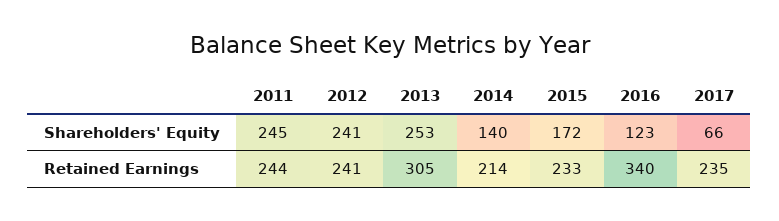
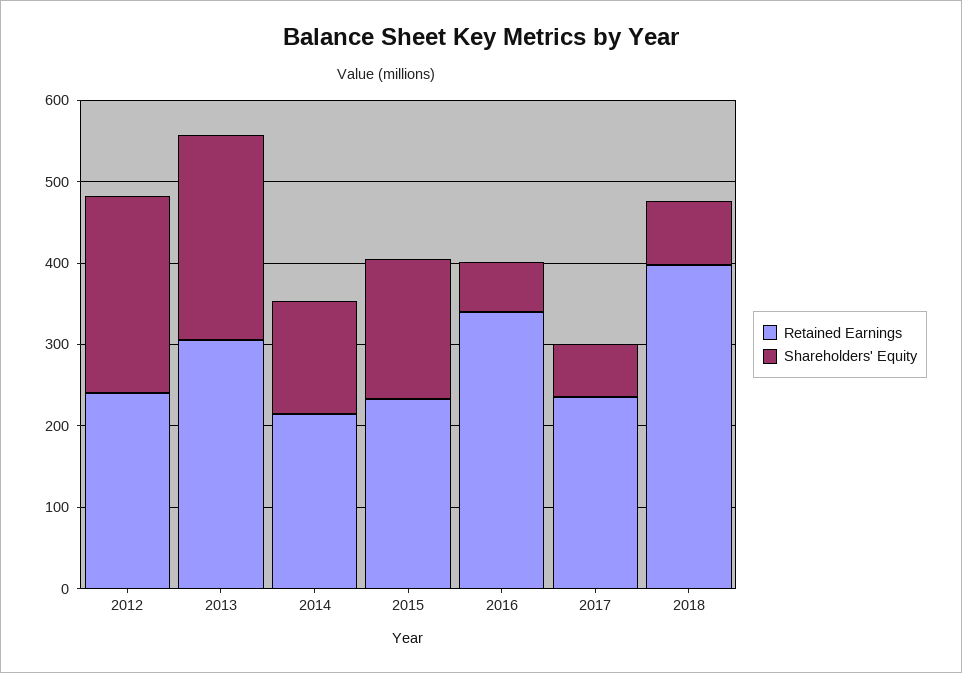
Shareholders' Equity, 2011: 245 -> none
Shareholders' Equity, 2016: 123 -> 60
Retained Earnings, 2011: 244 -> none
Retained Earnings, 2018: none -> 400
Shareholders' Equity, 2018: none -> 80

